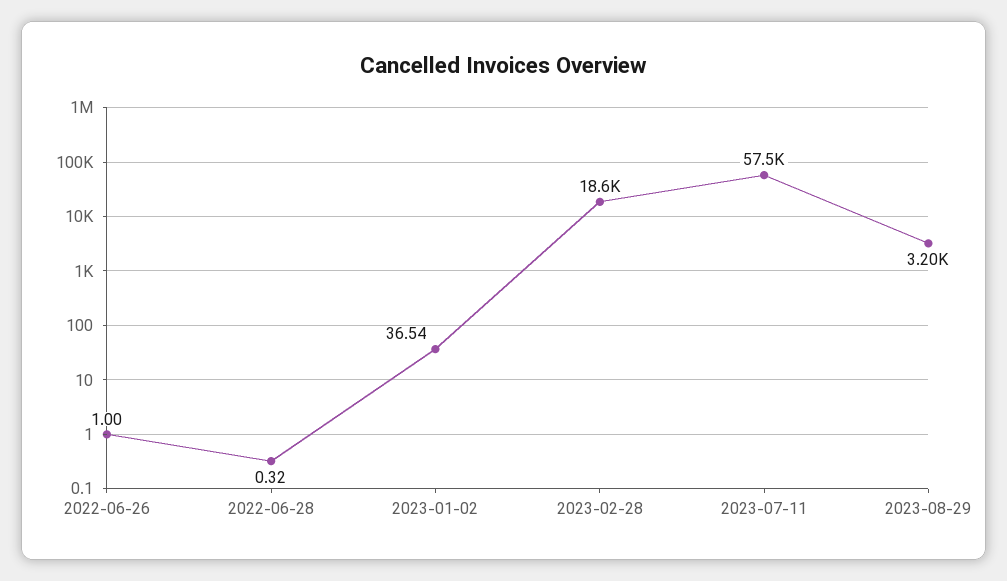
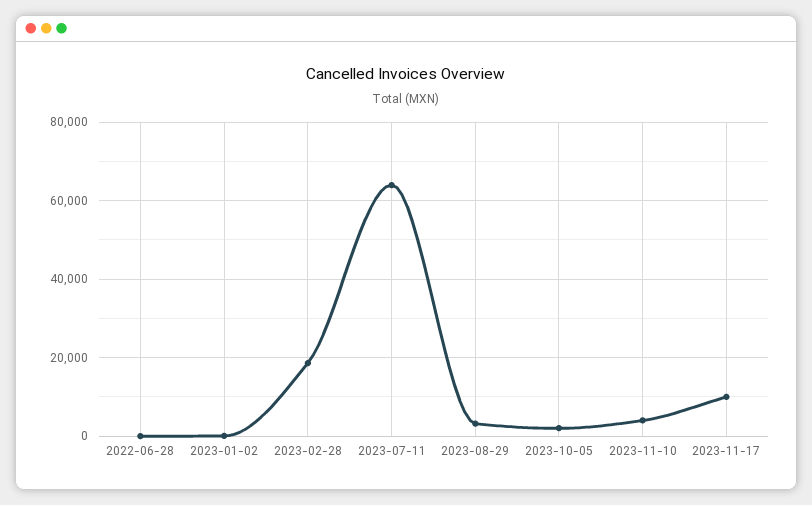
2022-06-26: 1 -> none
2023-07-11: 57500 -> 64000
2023-10-05: none -> 2000
2023-11-10: none -> 4000
2023-11-17: none -> 10000

